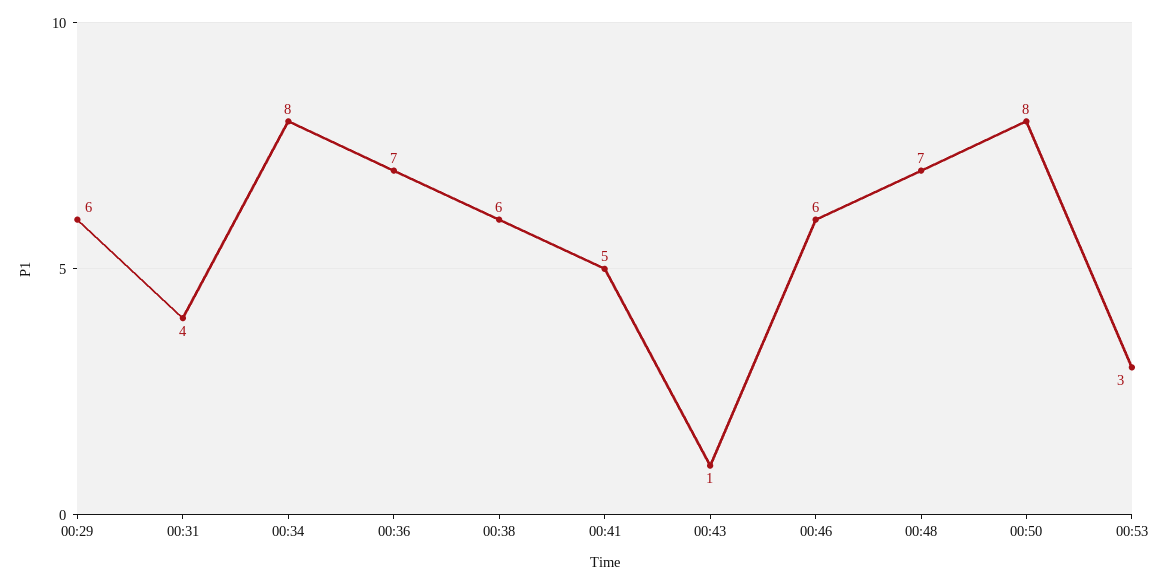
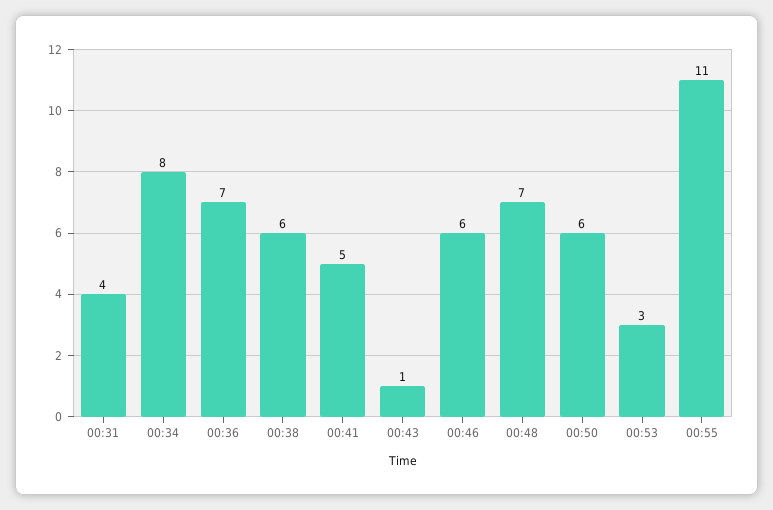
00:29: 6 -> none
00:50: 8 -> 6
00:55: none -> 11

